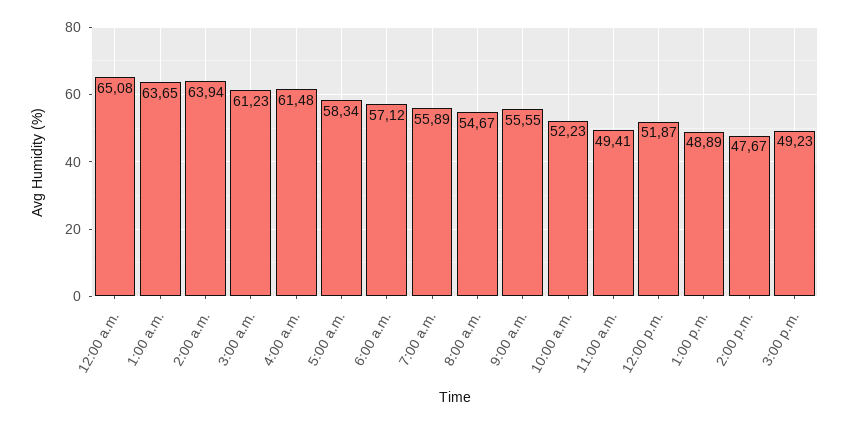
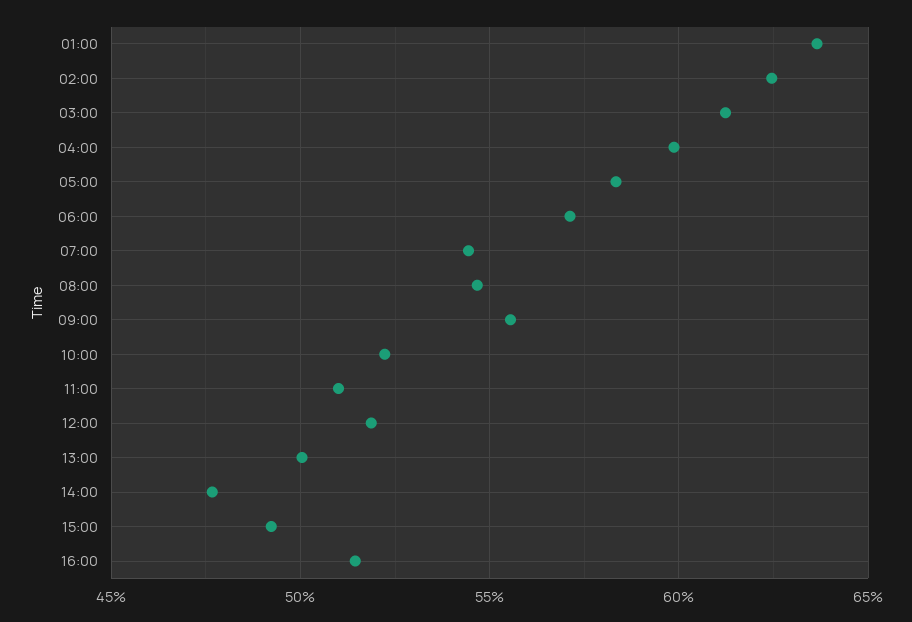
12:00 a.m.: 65.08 -> none
2:00 a.m.: 63.94 -> 62.5
4:00 a.m.: 61.48 -> 60
7:00 a.m.: 55.89 -> 54.5
11:00 a.m.: 49.41 -> 51
1:00 p.m.: 48.89 -> 50
16:00: none -> 51.5

